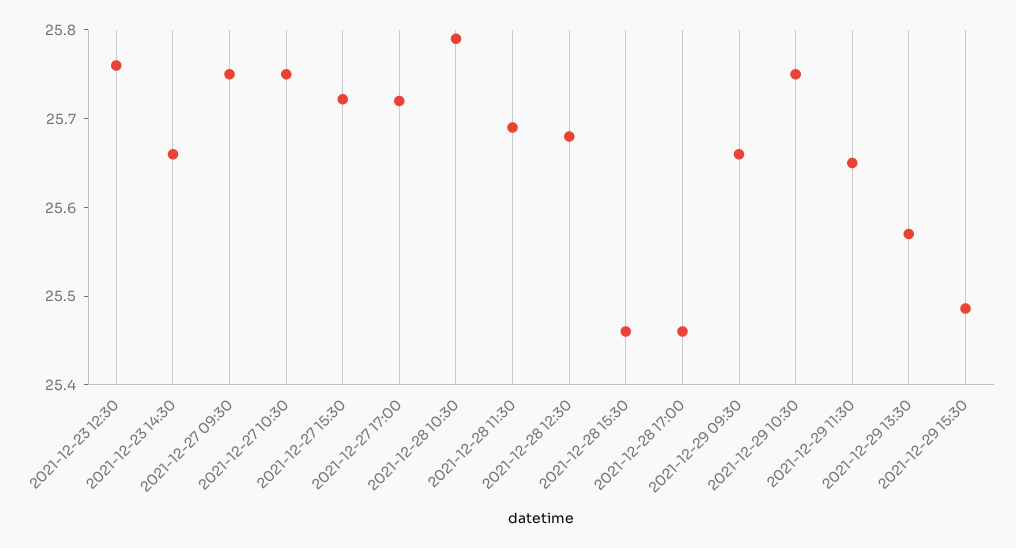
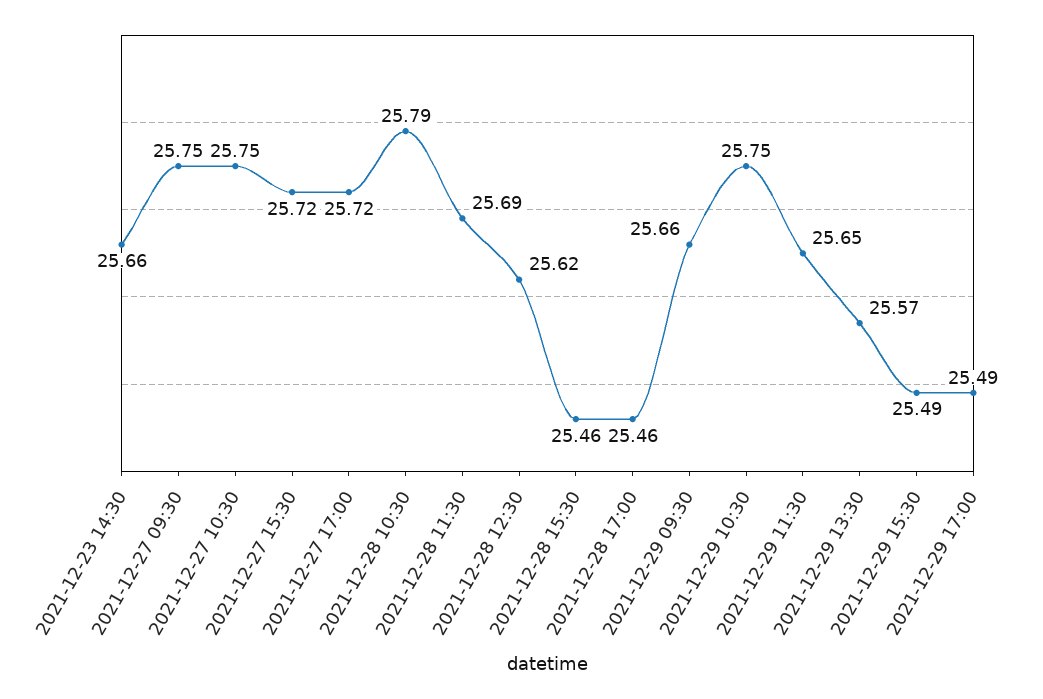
2021-12-23 12:30: 25.76 -> none
2021-12-28 12:30: 25.68 -> 25.62
2021-12-29 17:00: none -> 25.49

